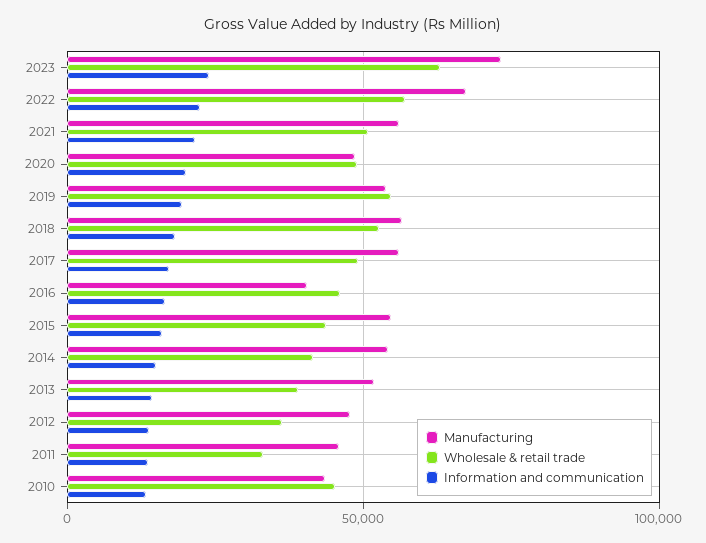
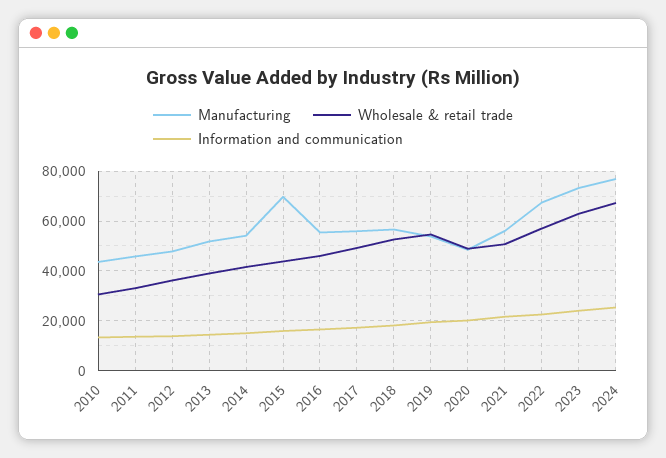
Manufacturing, 2016: 40000 -> 55000
Manufacturing, 2015: 55000 -> 70000
Wholesale & retail trade, 2010: 45000 -> 30000
Manufacturing, 2024: none -> 77500
Wholesale & retail trade, 2024: none -> 67500
Information and communication, 2024: none -> 25000

